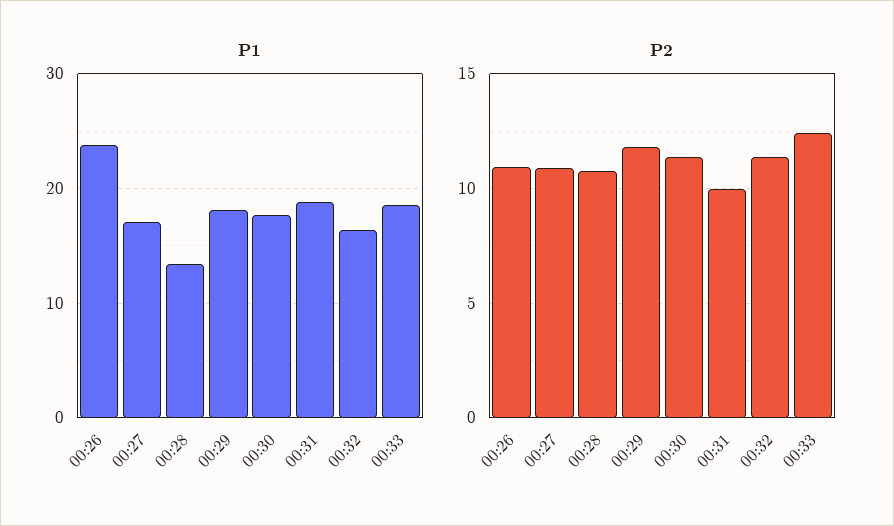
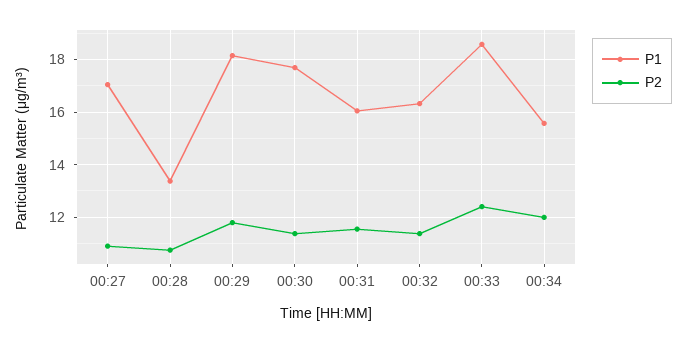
P1, 00:26: 24 -> none
P1, 00:31: 19 -> 16
P2, 00:26: 11 -> none
P2, 00:31: 10 -> 11.5
P1, 00:34: none -> 15.5
P2, 00:34: none -> 12

